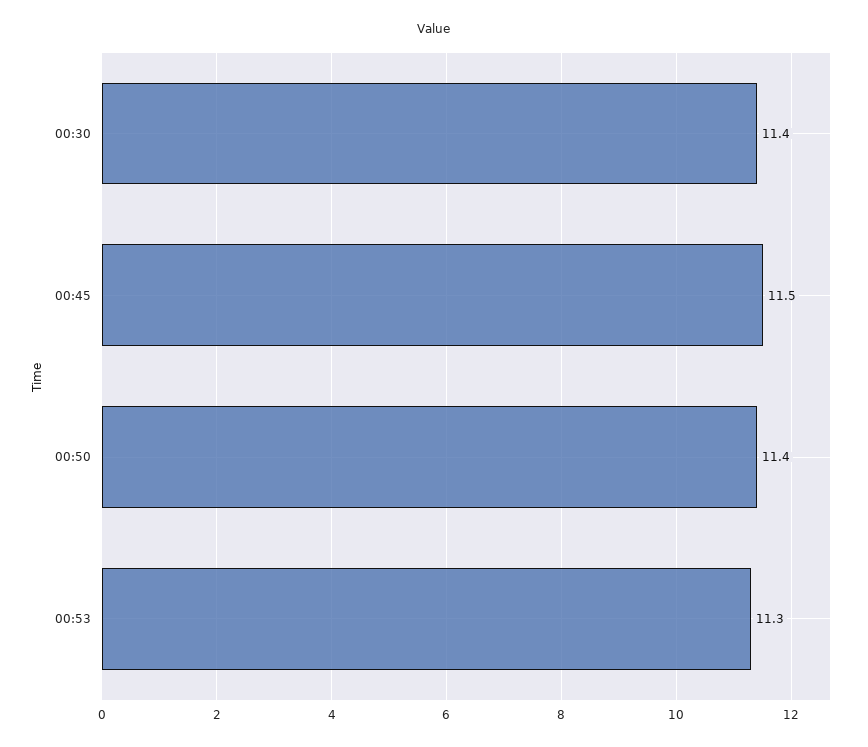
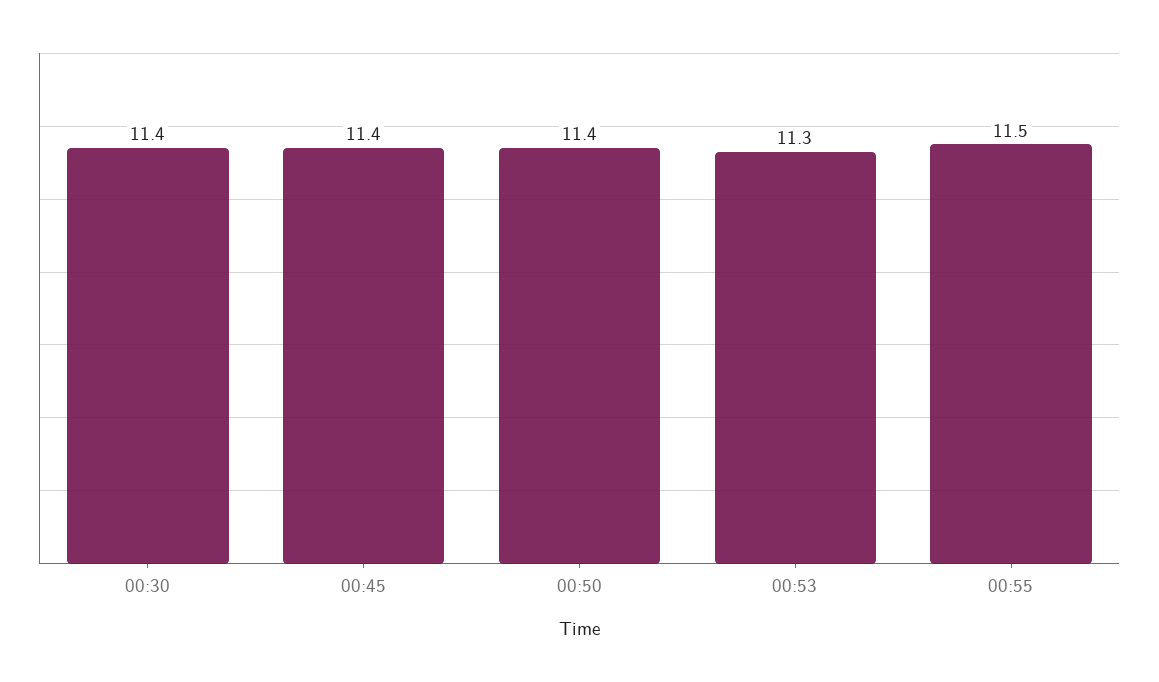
00:45: 11.5 -> 11.4
00:55: none -> 11.5

